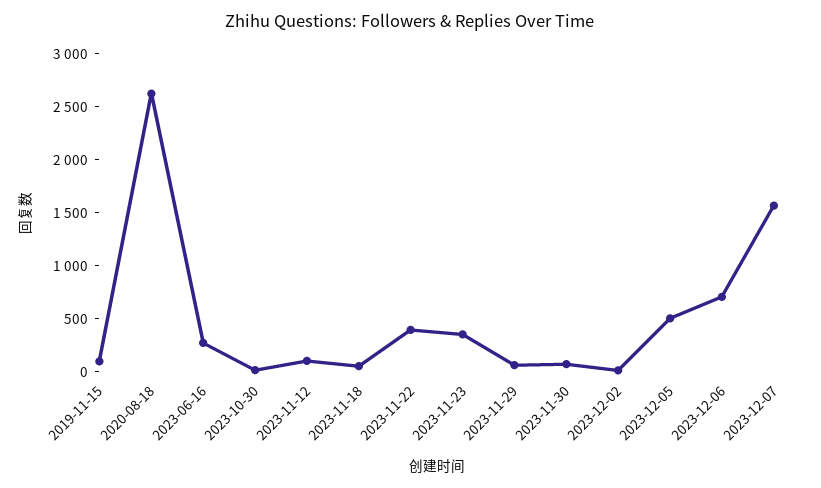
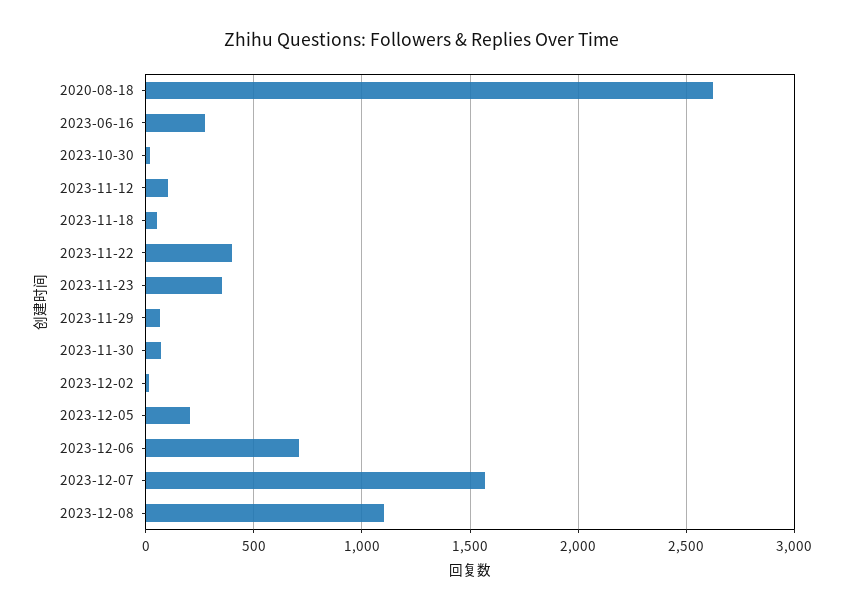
2019-11-15: 100 -> none
2023-12-05: 500 -> 200
2023-12-08: none -> 1100

